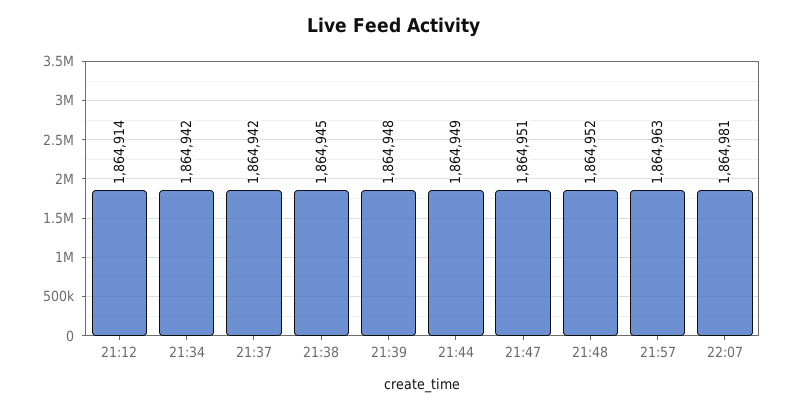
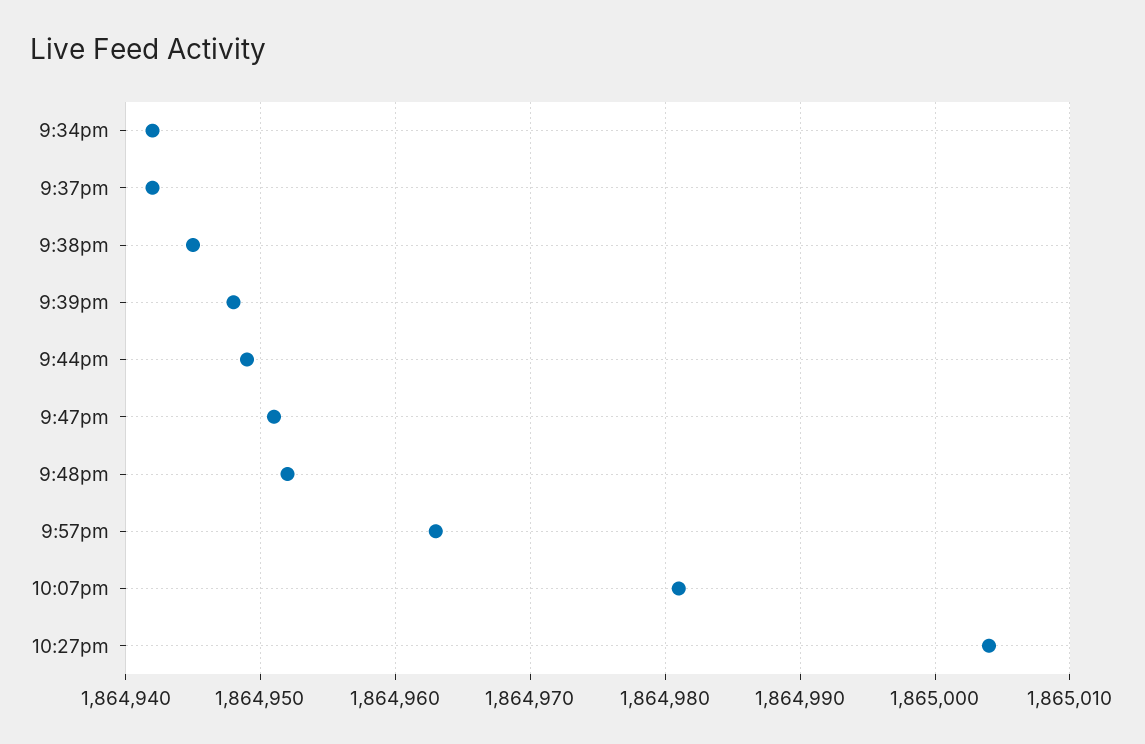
21:12: 1864914 -> none
10:27pm: none -> 1865004

